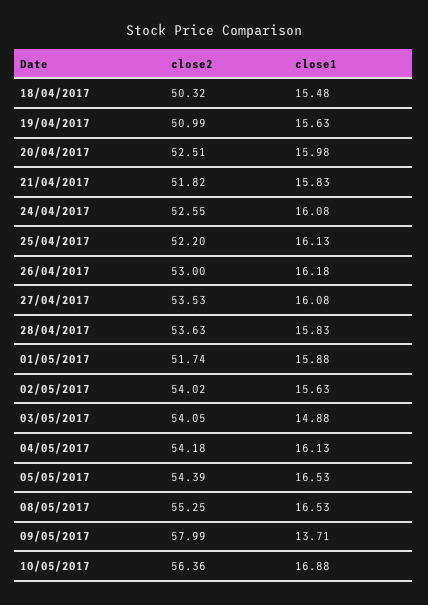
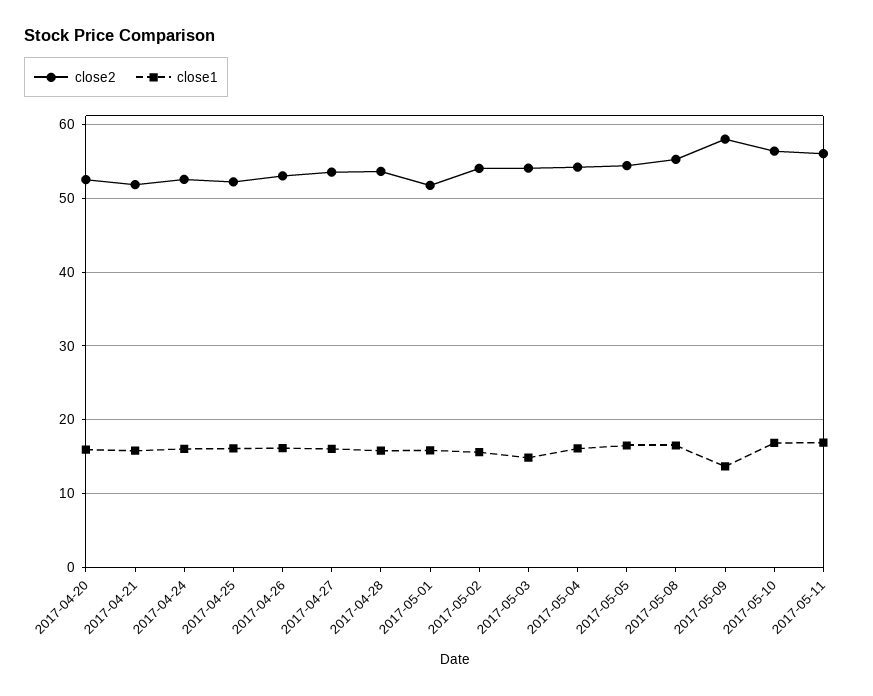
close2, 18/04/2017: 50.32 -> none
close1, 18/04/2017: 15.48 -> none
close2, 19/04/2017: 50.99 -> none
close1, 19/04/2017: 15.63 -> none
close2, 2017-05-11: none -> 56
close1, 2017-05-11: none -> 17

